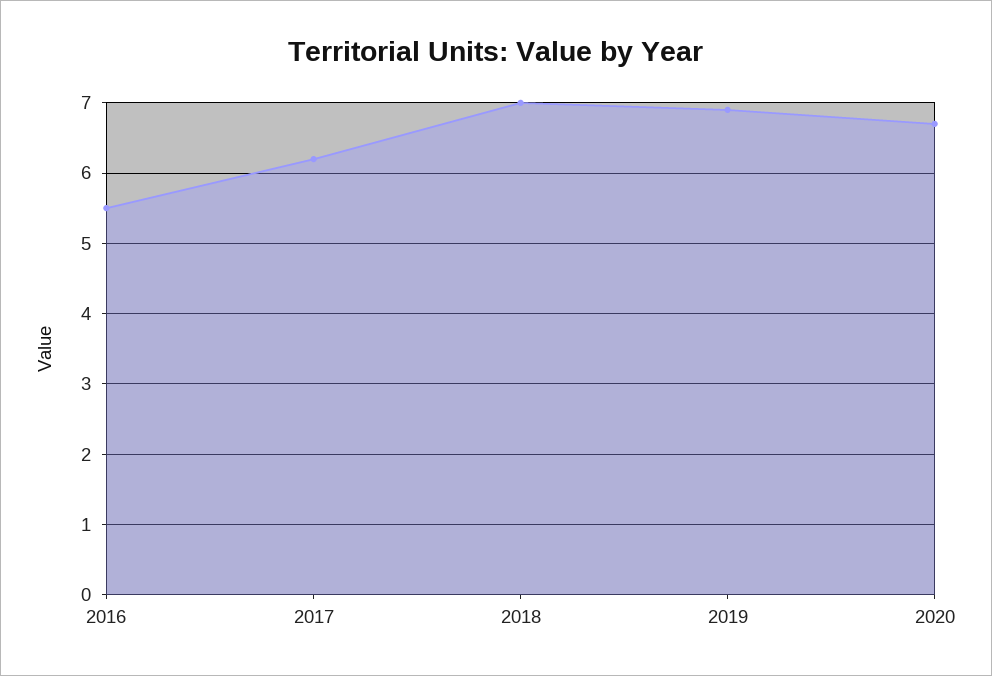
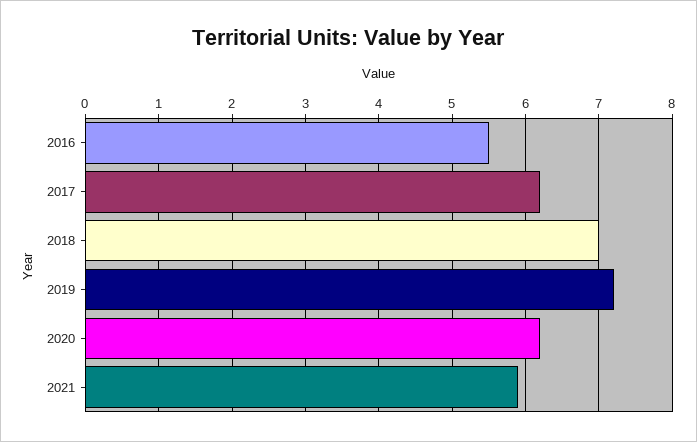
2019: 6.9 -> 7.2
2020: 6.7 -> 6.2
2021: none -> 5.9

